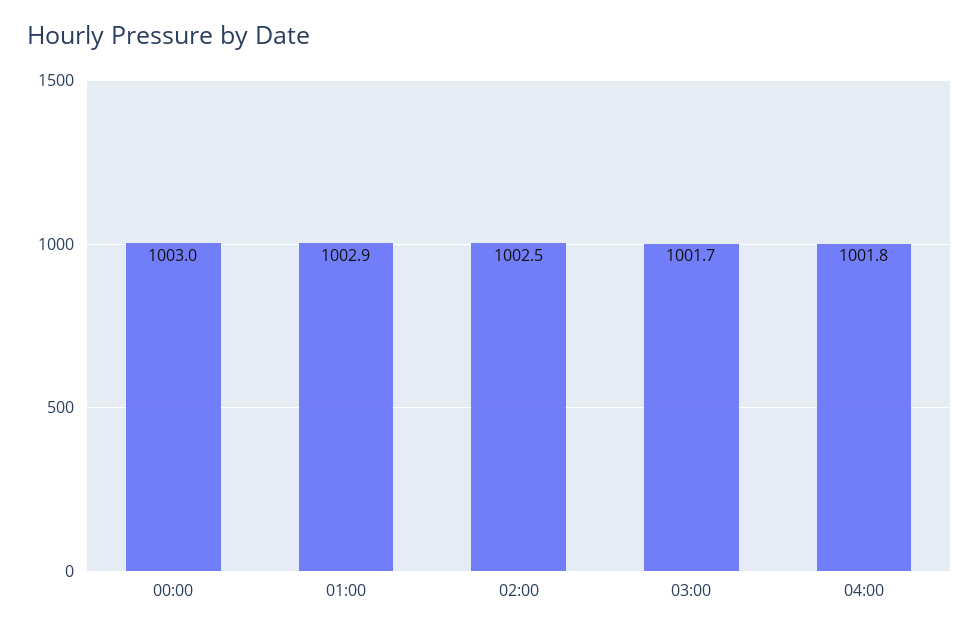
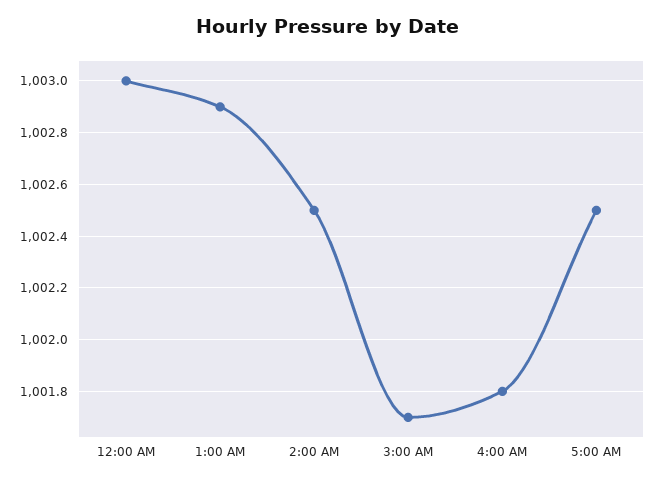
5:00 AM: none -> 1002.5

